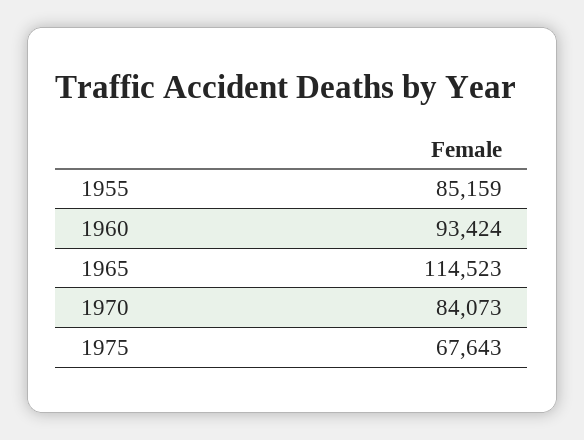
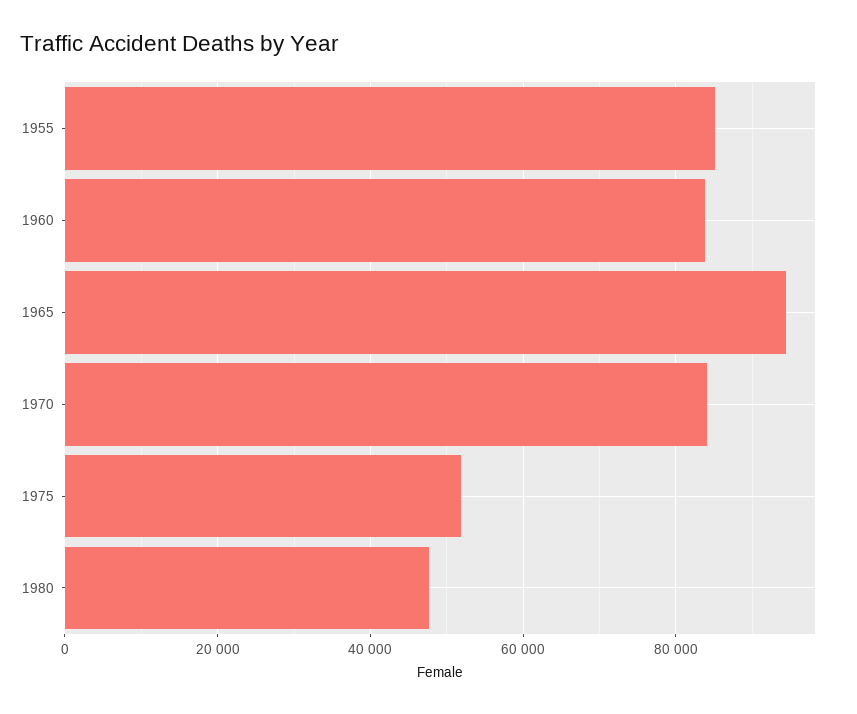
1960: 93424 -> 84000
1965: 114523 -> 94000
1975: 67643 -> 52000
1980: none -> 48000

